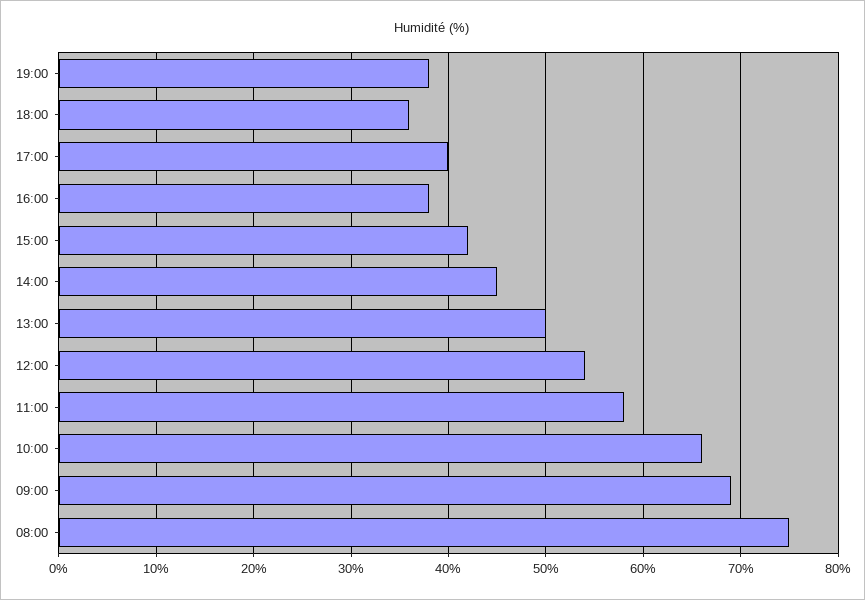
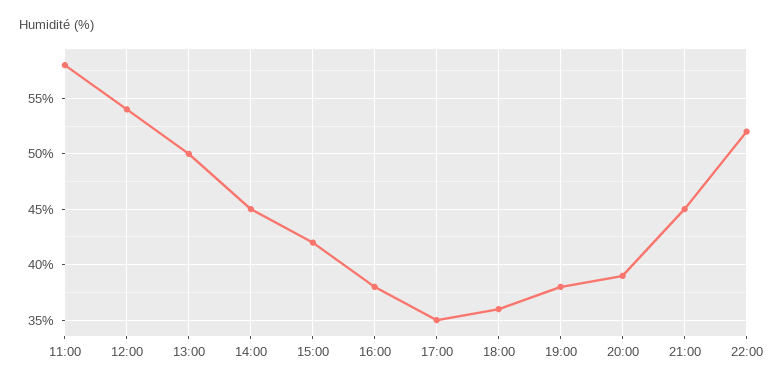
17:00: 40 -> 35
10:00: 66 -> none
09:00: 69 -> none
08:00: 75 -> none
20:00: none -> 39
21:00: none -> 45
22:00: none -> 52

